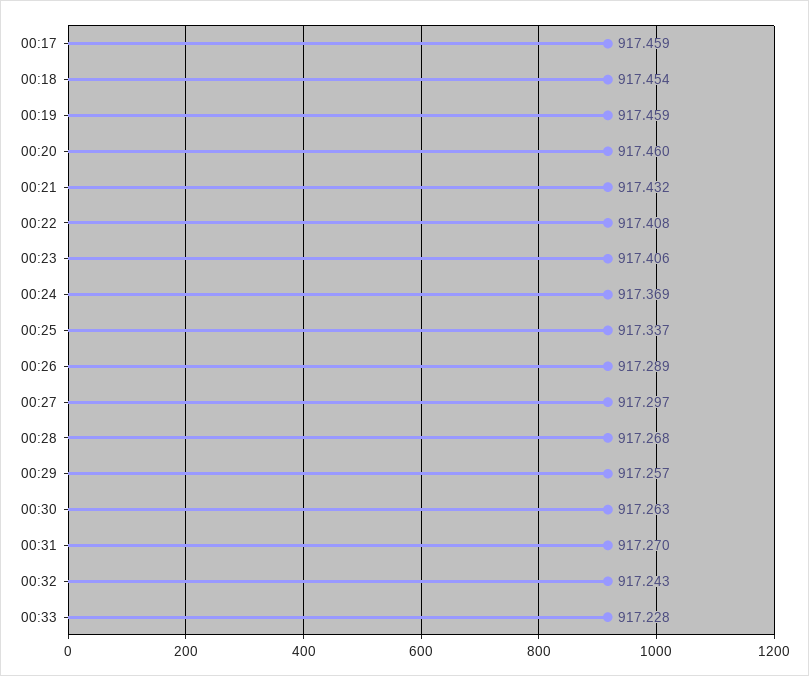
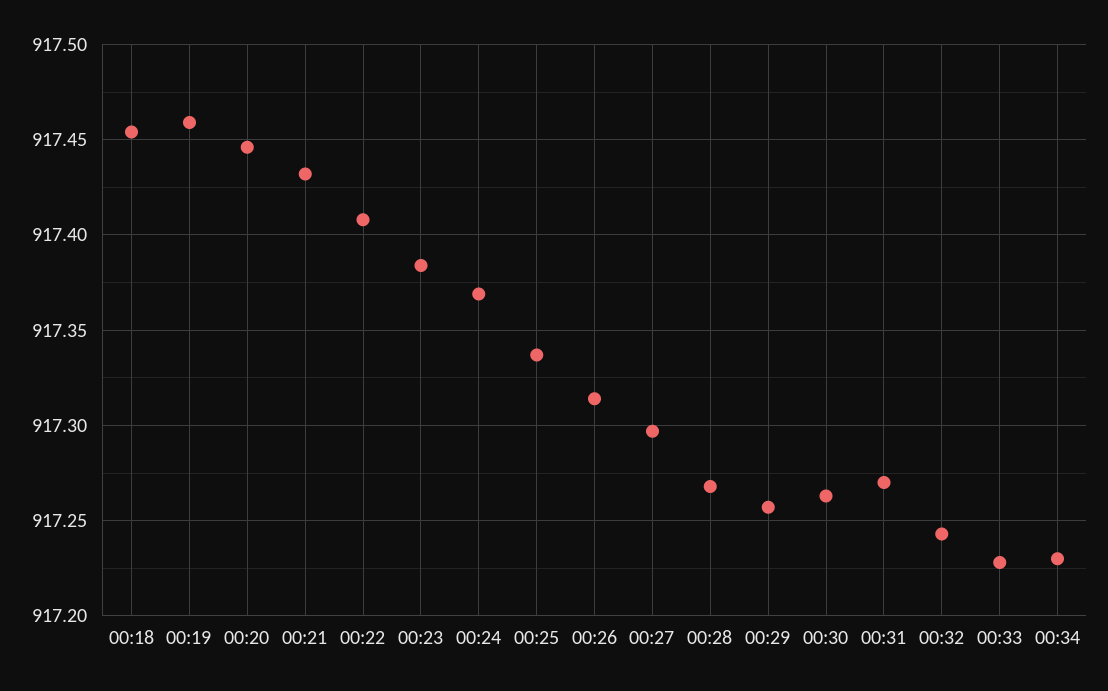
00:17: 917.459 -> none
00:20: 917.46 -> 917.445
00:23: 917.406 -> 917.385
00:26: 917.289 -> 917.315
00:34: none -> 917.23

